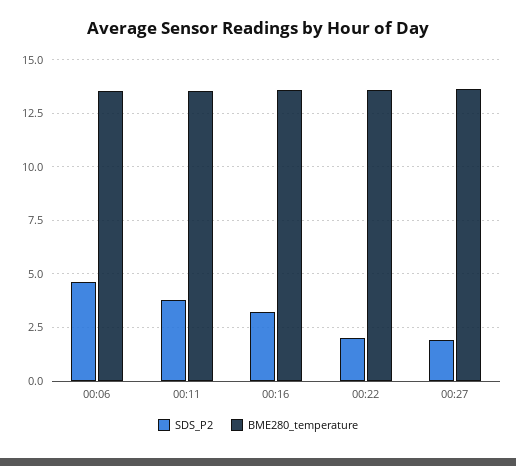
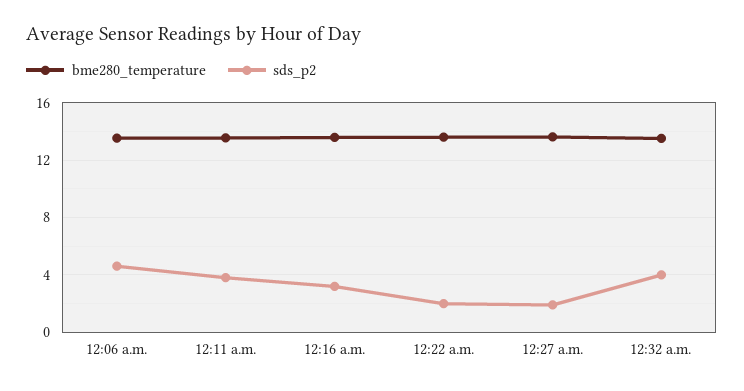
BME280_temperature, 12:32 a.m.: none -> 13.5
SDS_P2, 12:32 a.m.: none -> 4

